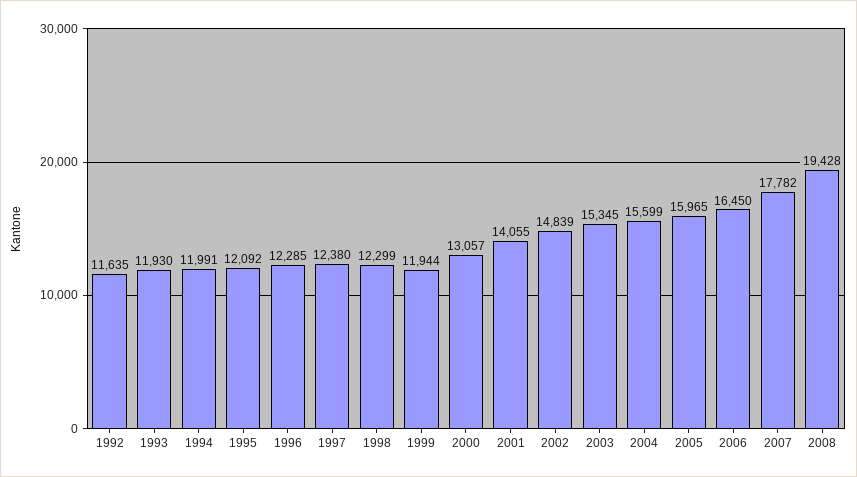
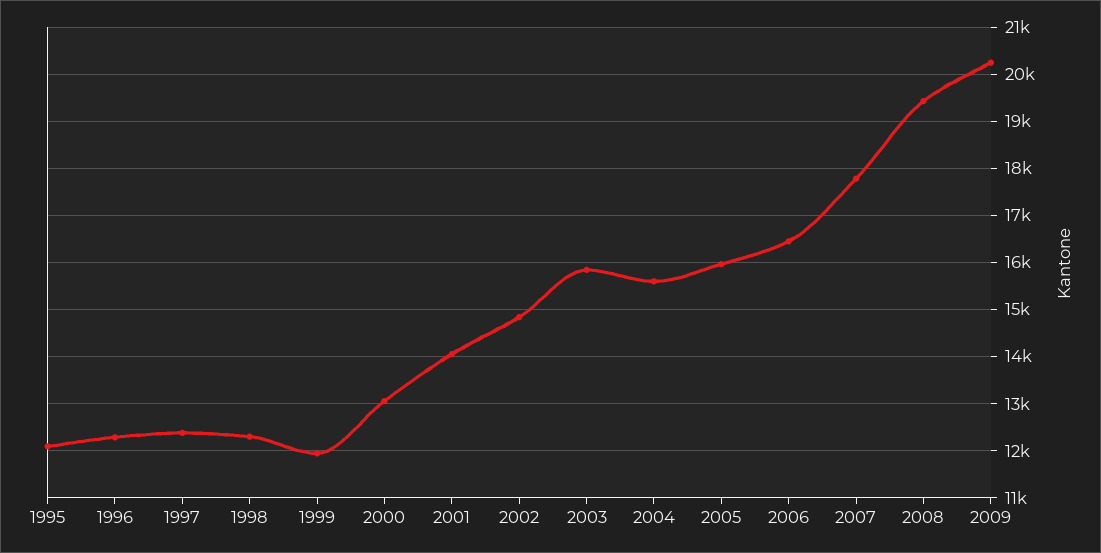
1992: 11635 -> none
1993: 11930 -> none
1994: 11991 -> none
2003: 15345 -> 15800
2009: none -> 20200

